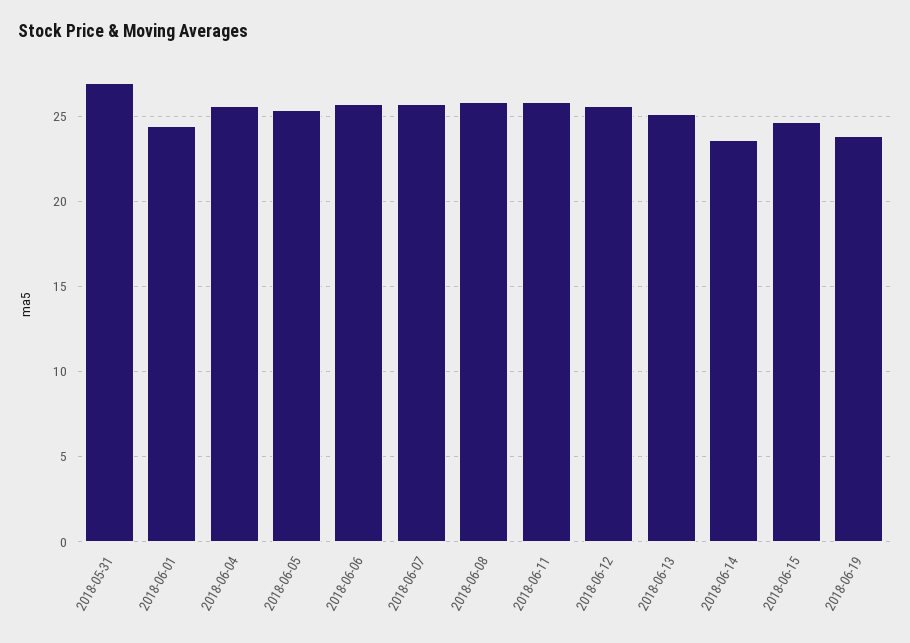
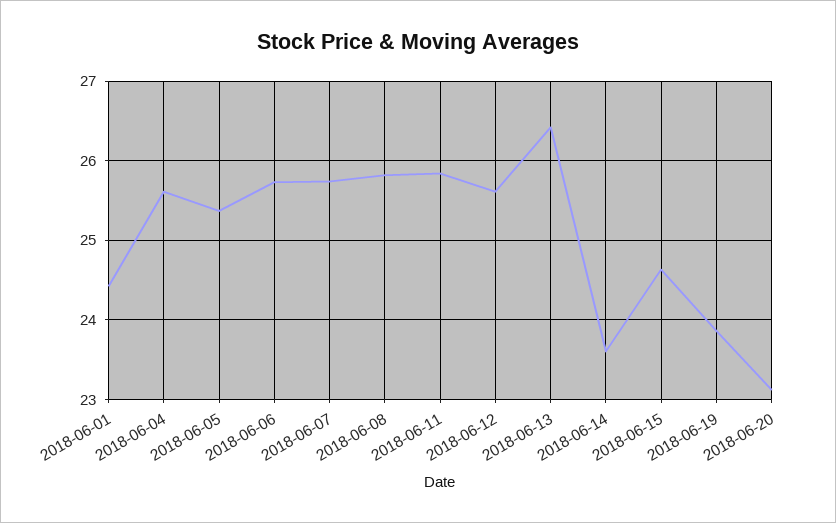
2018-05-31: 27 -> none
2018-06-13: 25 -> 26.4
2018-06-20: none -> 23.1

